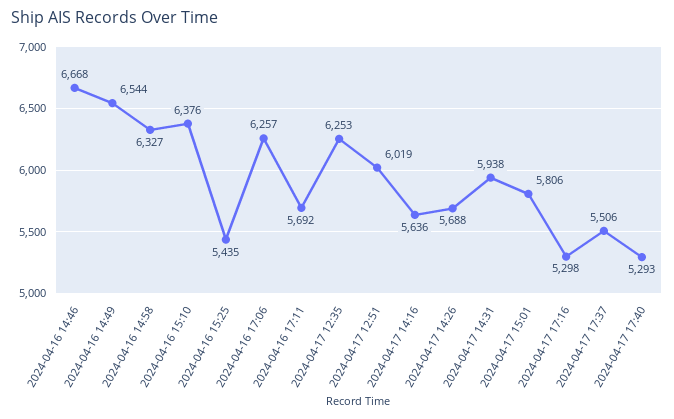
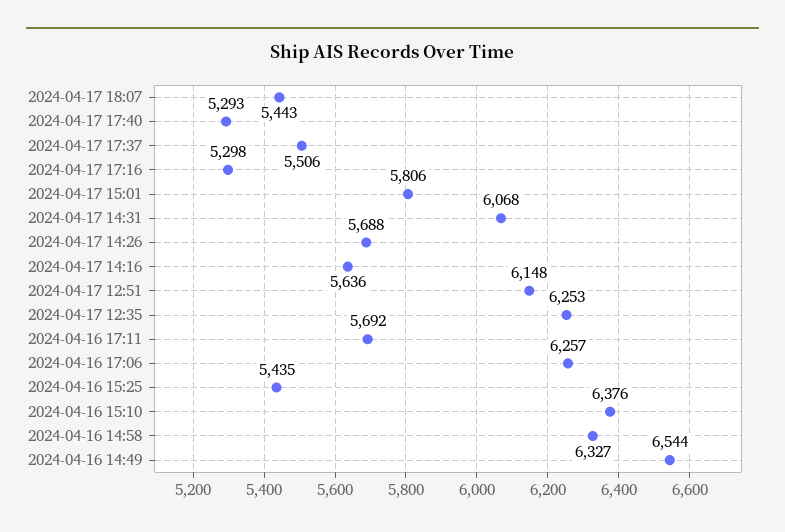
2024-04-16 14:46: 6668 -> none
2024-04-17 12:51: 6019 -> 6148
2024-04-17 14:31: 5938 -> 6068
2024-04-17 18:07: none -> 5443

